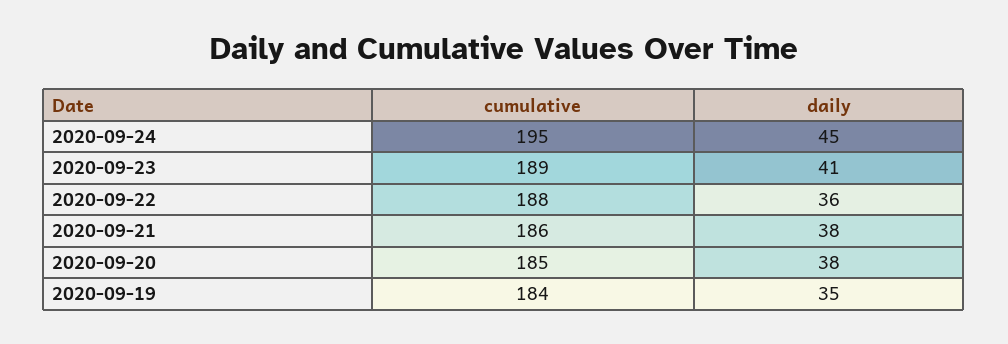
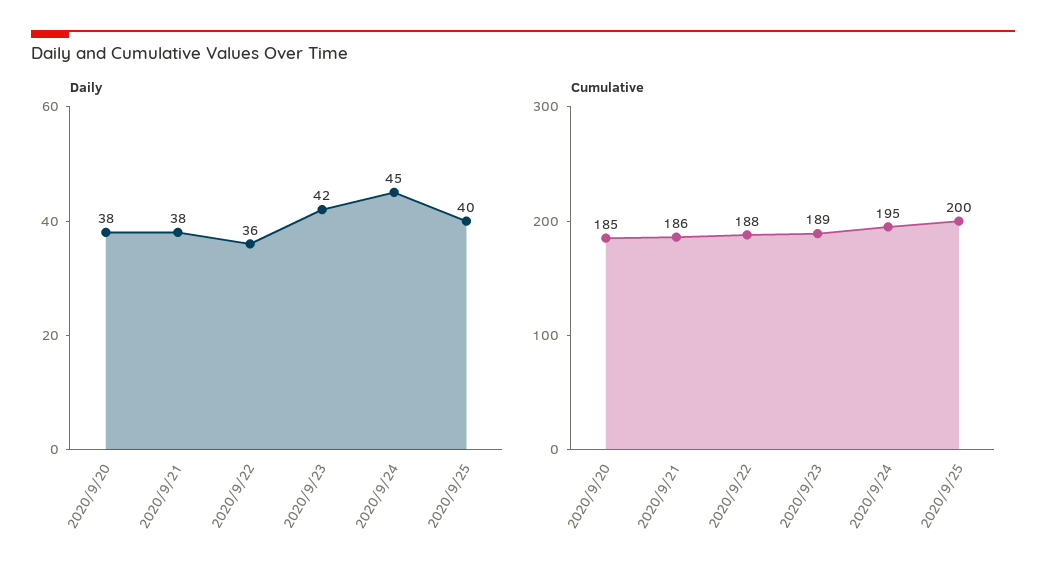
daily, 2020-09-23: 41 -> 42
cumulative, 2020-09-19: 184 -> none
daily, 2020-09-19: 35 -> none
daily, 2020/9/25: none -> 40
cumulative, 2020/9/25: none -> 200

